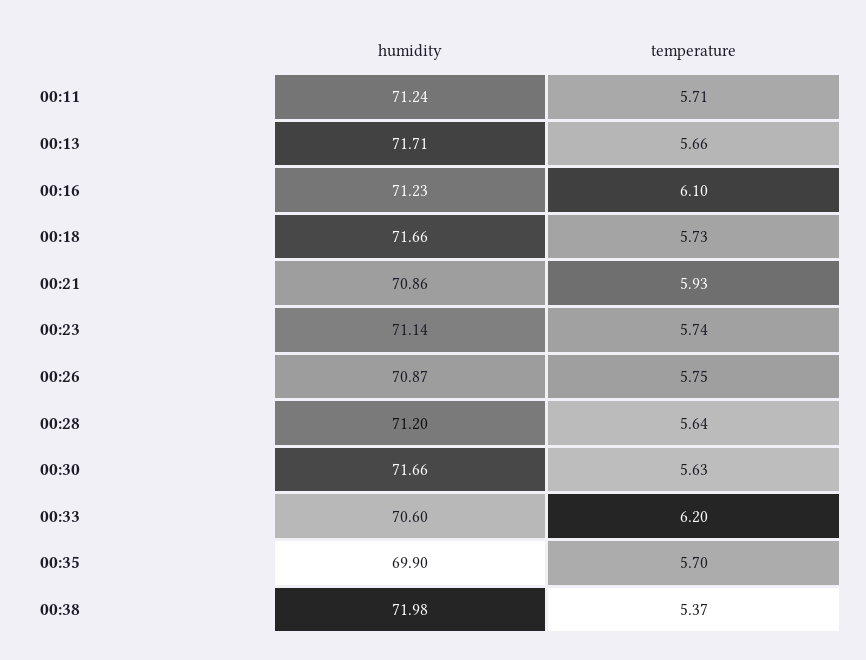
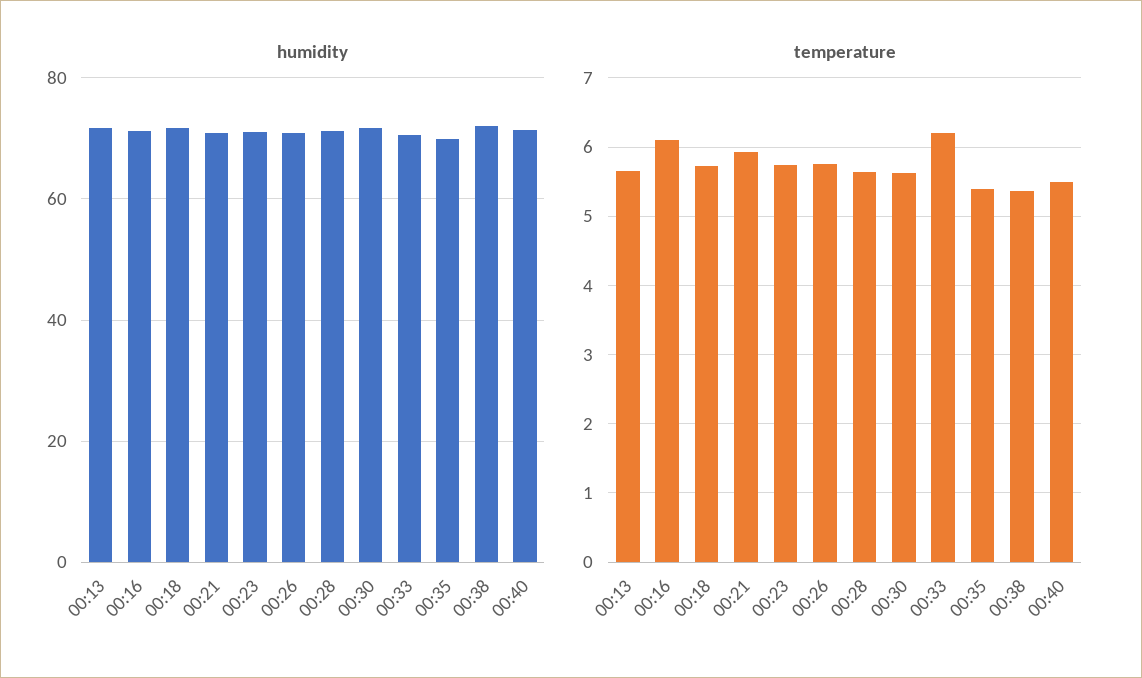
humidity, 00:11: 71.24 -> none
temperature, 00:11: 5.71 -> none
temperature, 00:35: 5.7 -> 5.4
humidity, 00:40: none -> 72
temperature, 00:40: none -> 5.5

